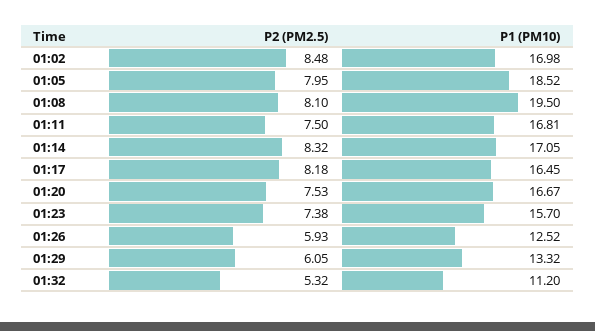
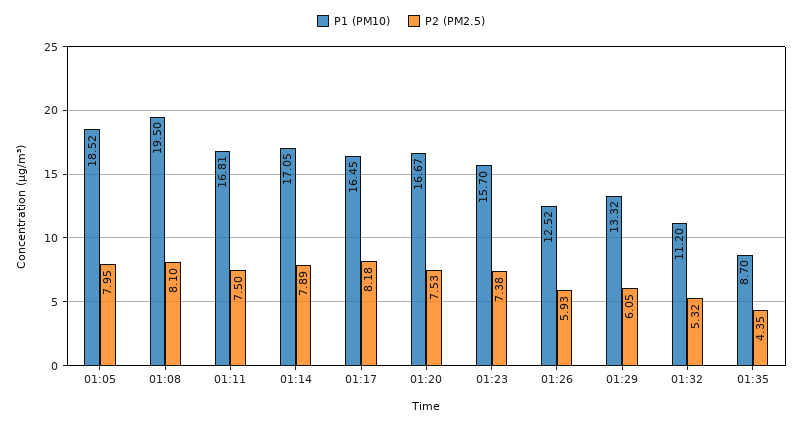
P2 (PM2.5), 01:02: 8.48 -> none
P1 (PM10), 01:02: 16.98 -> none
P2 (PM2.5), 01:14: 8.32 -> 7.89
P1 (PM10), 01:35: none -> 8.7
P2 (PM2.5), 01:35: none -> 4.35

